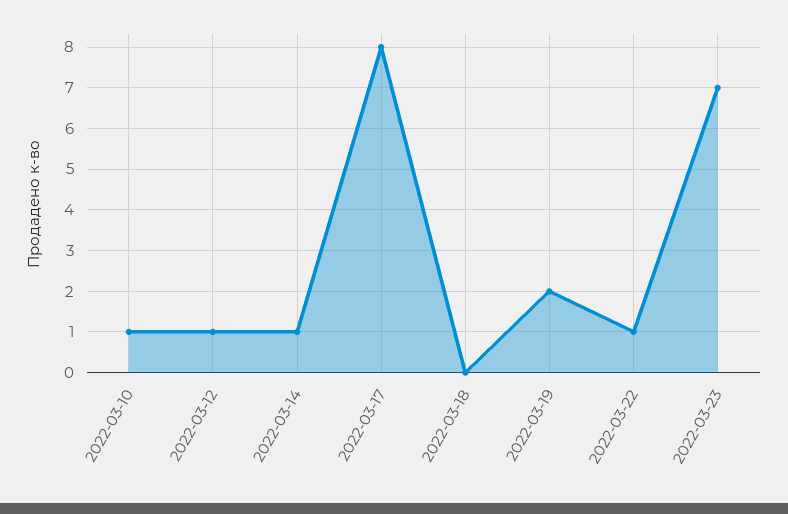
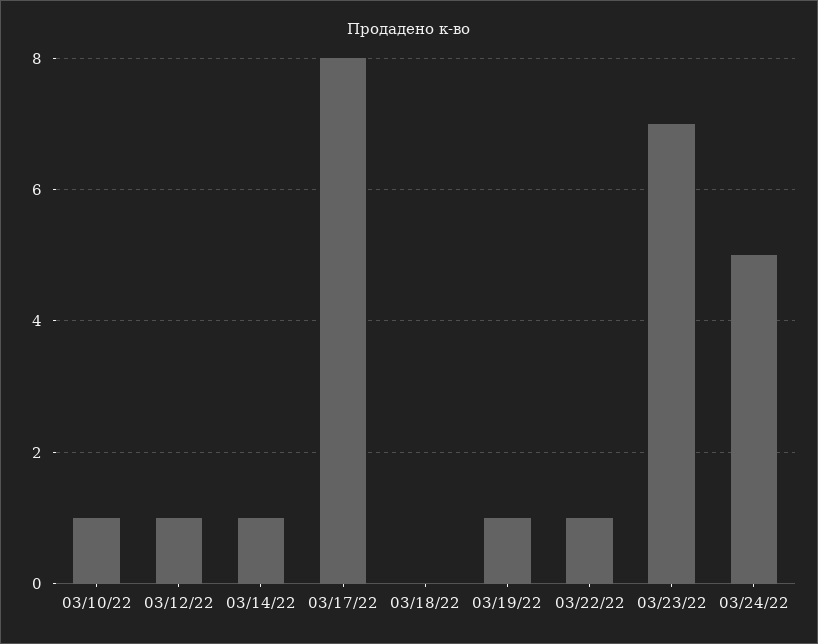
2022-03-19: 2 -> 1
03/24/22: none -> 5

